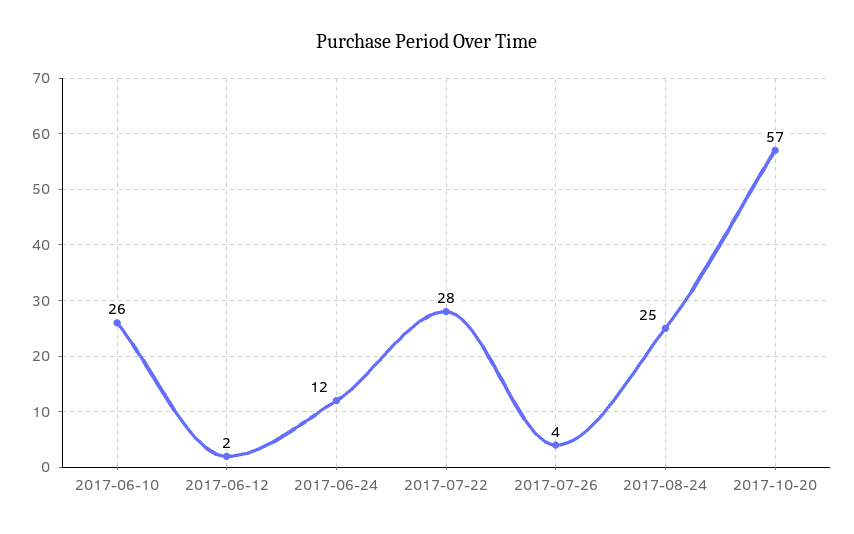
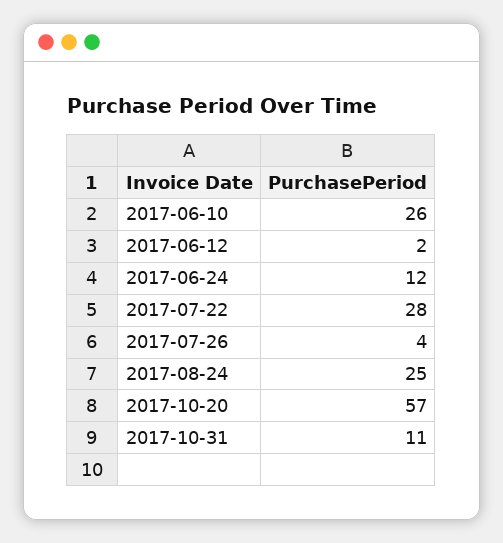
2017-10-31: none -> 11

